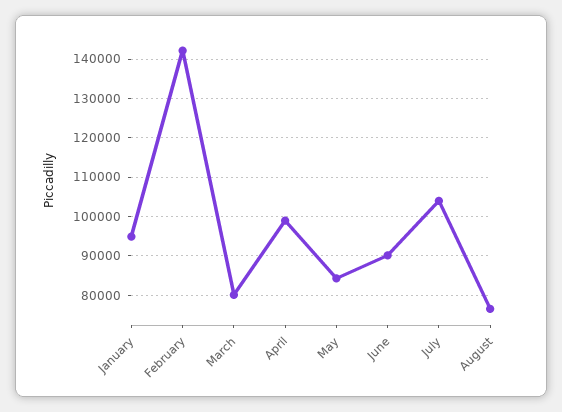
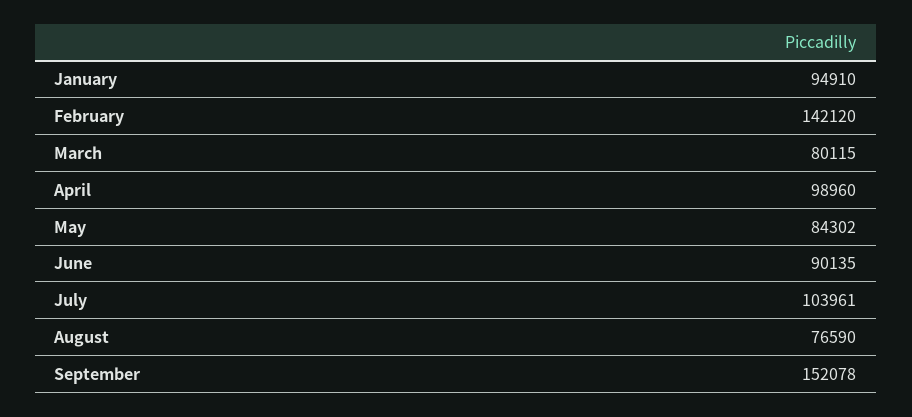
September: none -> 152078

